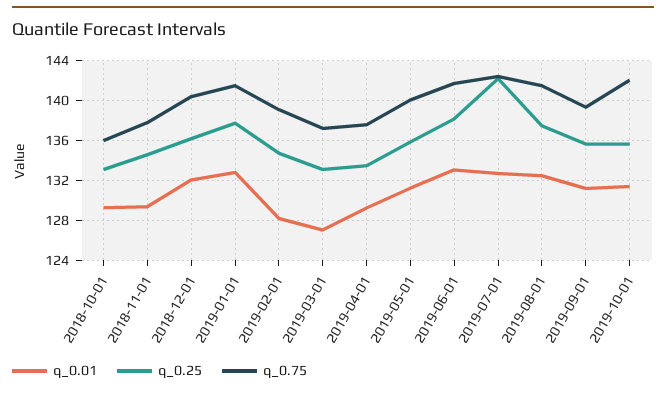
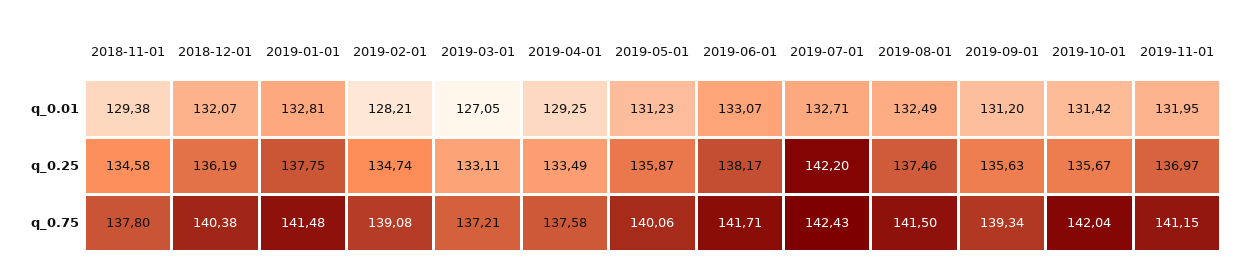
q_0.01, 2018-10-01: 129 -> none
q_0.25, 2018-10-01: 133 -> none
q_0.75, 2018-10-01: 136 -> none
q_0.01, 2019-11-01: none -> 131.95
q_0.25, 2019-11-01: none -> 136.97
q_0.75, 2019-11-01: none -> 141.15

